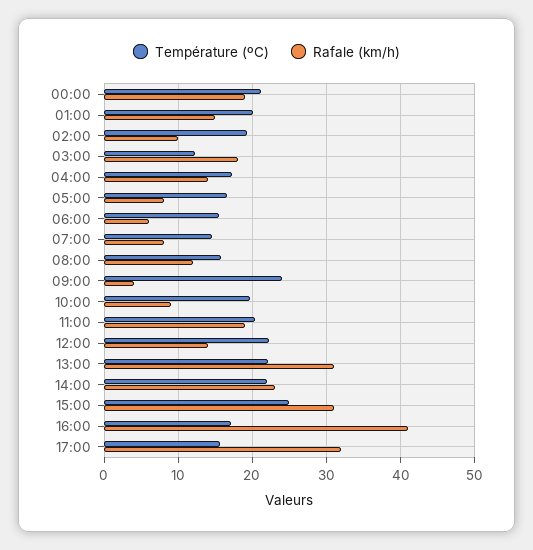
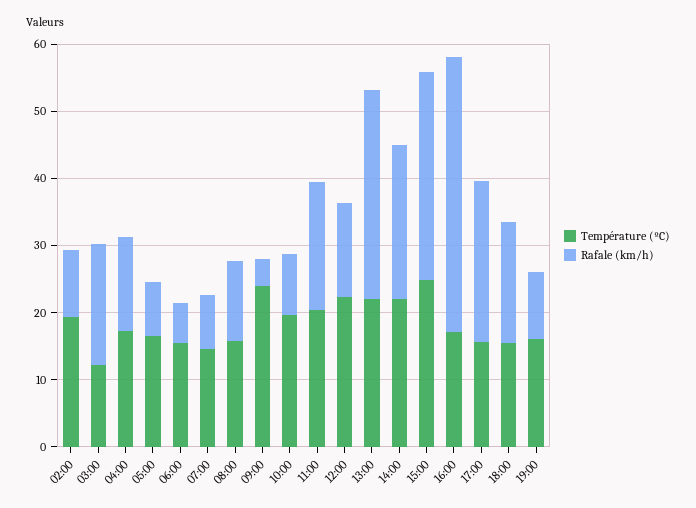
Température (ºC), 00:00: 21 -> none
Rafale (km/h), 00:00: 19 -> none
Température (ºC), 01:00: 20 -> none
Rafale (km/h), 01:00: 15 -> none
Rafale (km/h), 17:00: 32 -> 24
Température (ºC), 18:00: none -> 16
Rafale (km/h), 18:00: none -> 18
Température (ºC), 19:00: none -> 16
Rafale (km/h), 19:00: none -> 10

